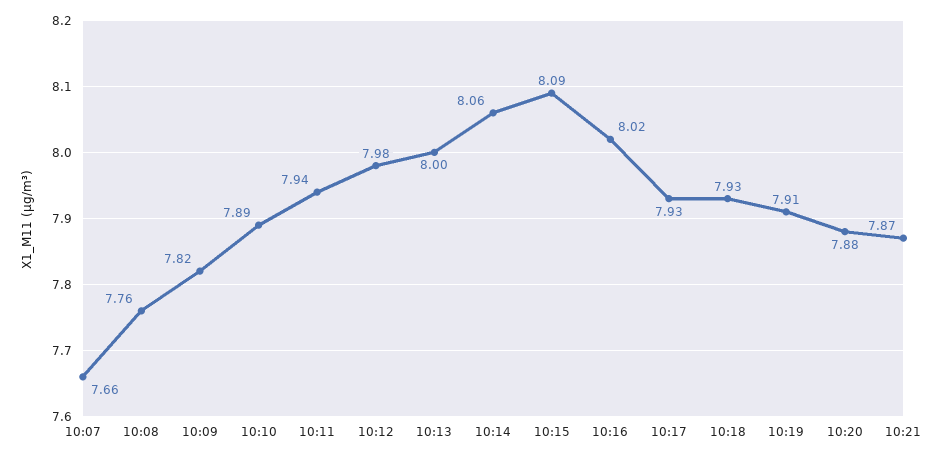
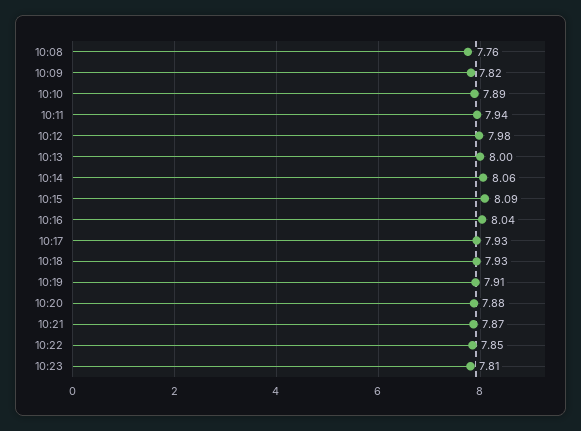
10:07: 7.66 -> none
10:16: 8.02 -> 8.04
10:22: none -> 7.85
10:23: none -> 7.81

